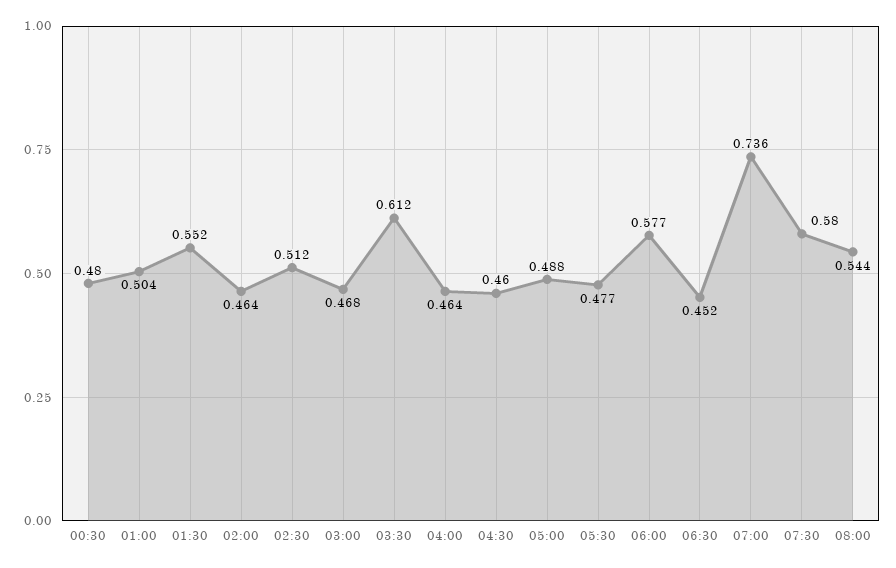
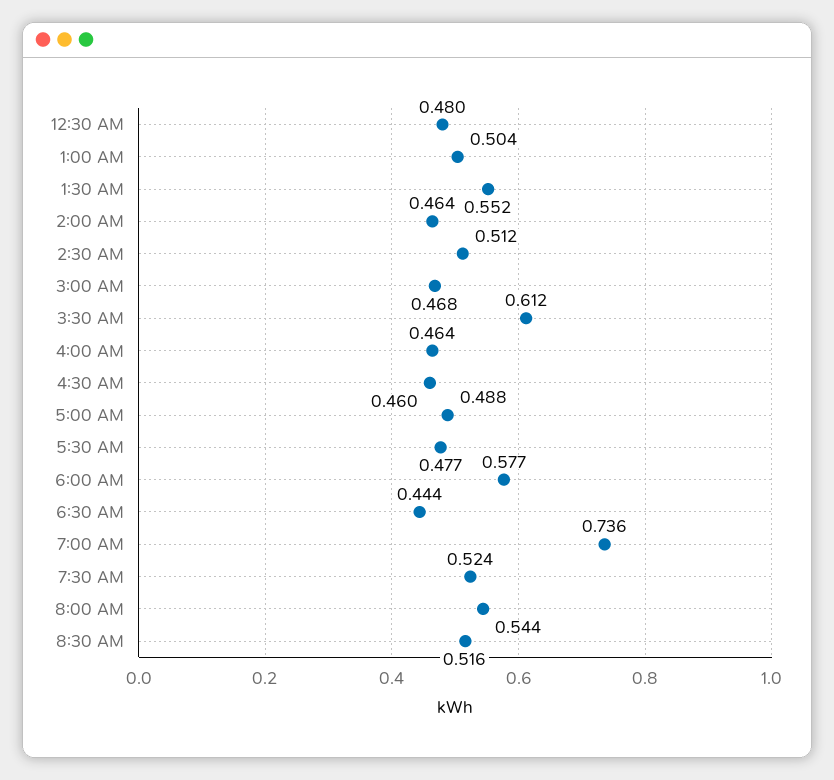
06:30: 0.452 -> 0.444
07:30: 0.58 -> 0.524
8:30 AM: none -> 0.516

